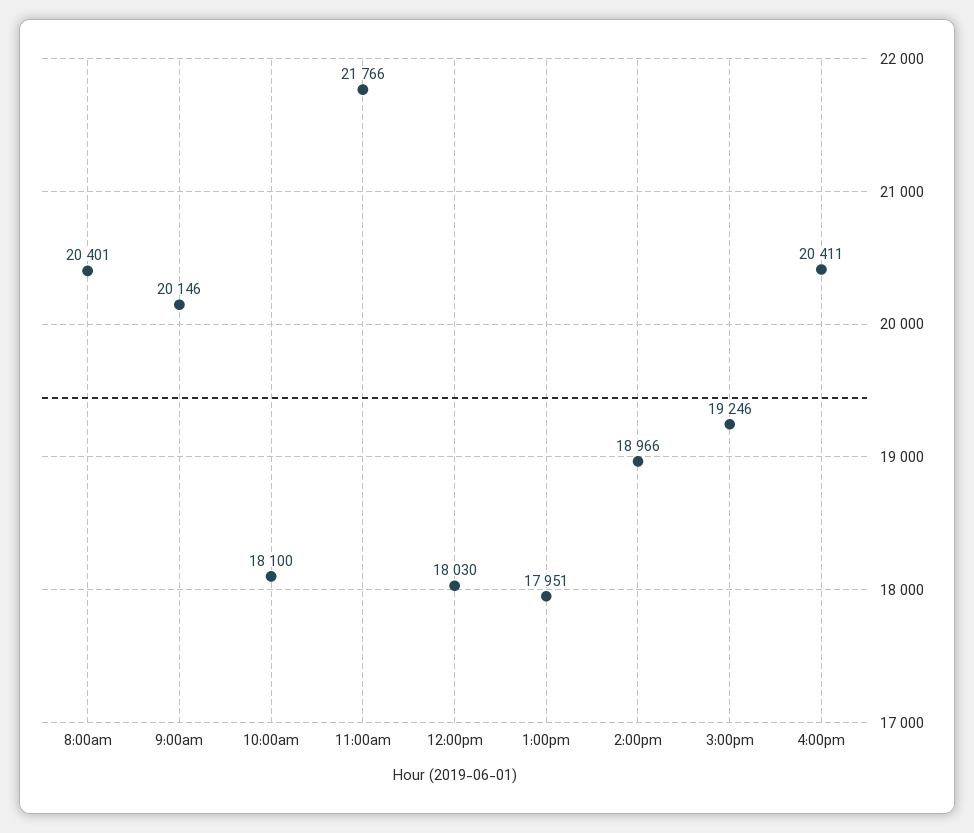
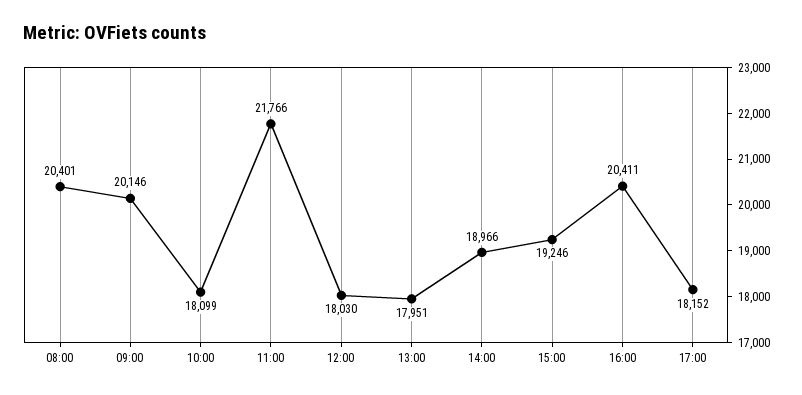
10:00am: 18100 -> 18099
17:00: none -> 18152

